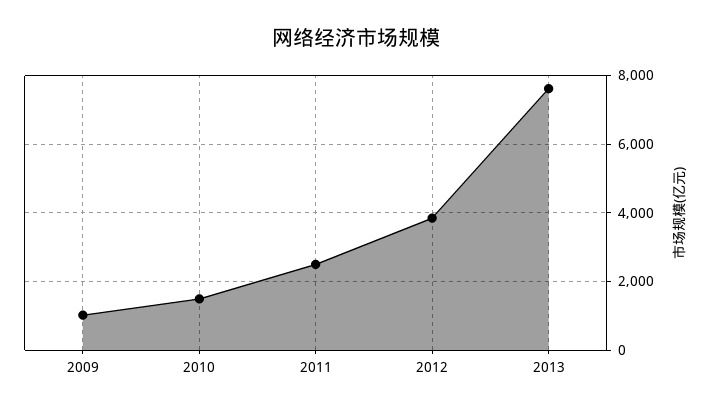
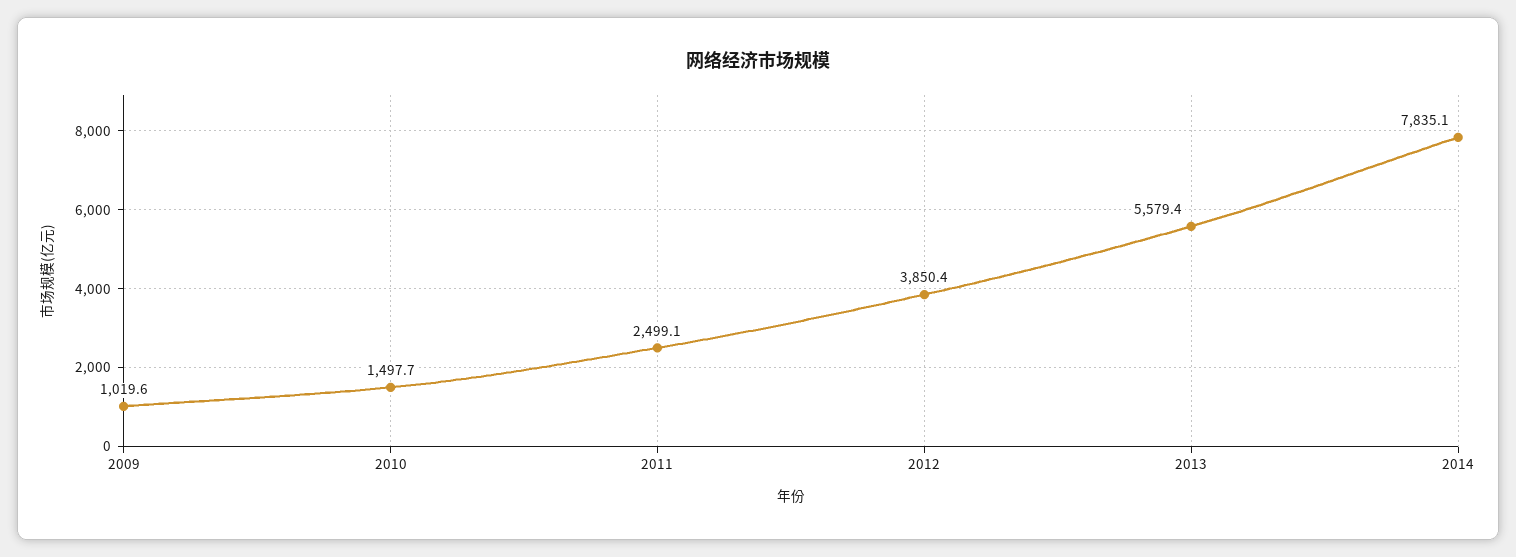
2013: 7600 -> 5579.4
2014: none -> 7835.1

